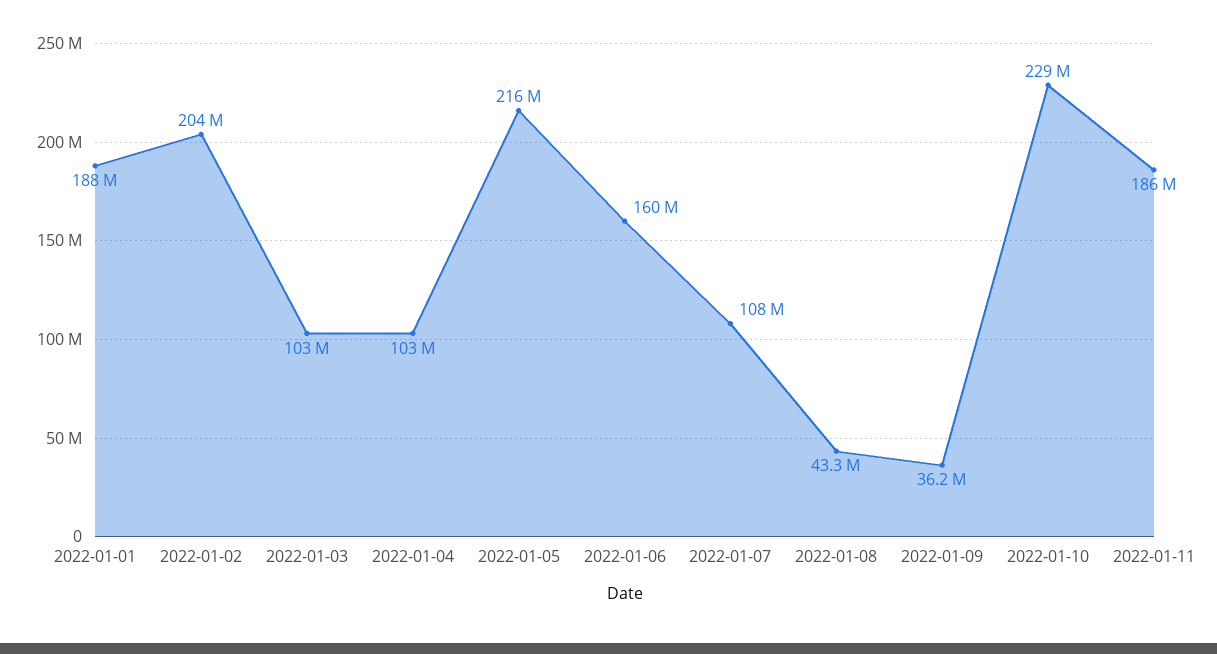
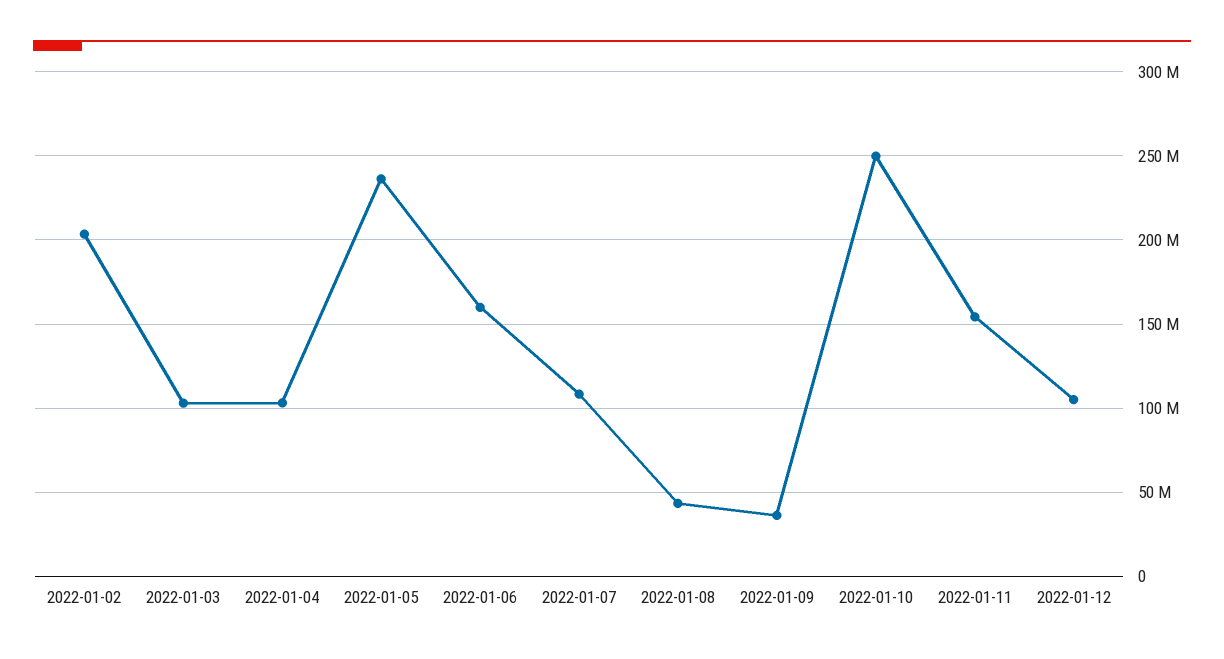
2022-01-01: 188000000 -> none
2022-01-05: 216000000 -> 235000000
2022-01-10: 229000000 -> 250000000
2022-01-11: 186000000 -> 155000000
2022-01-12: none -> 105000000

